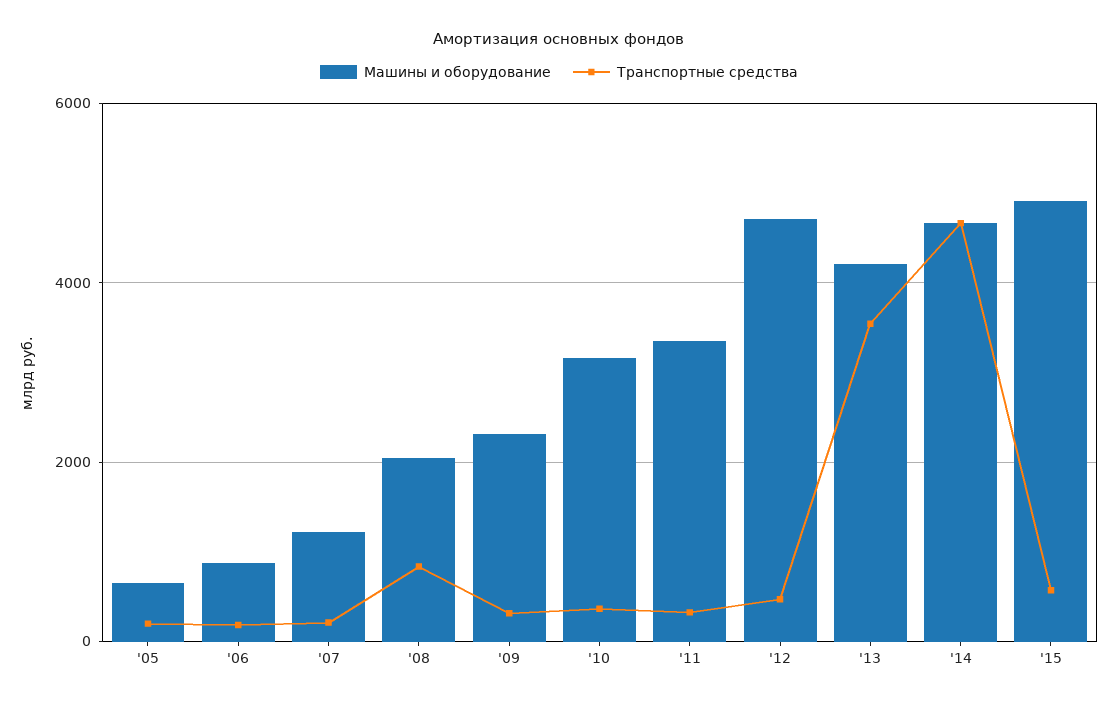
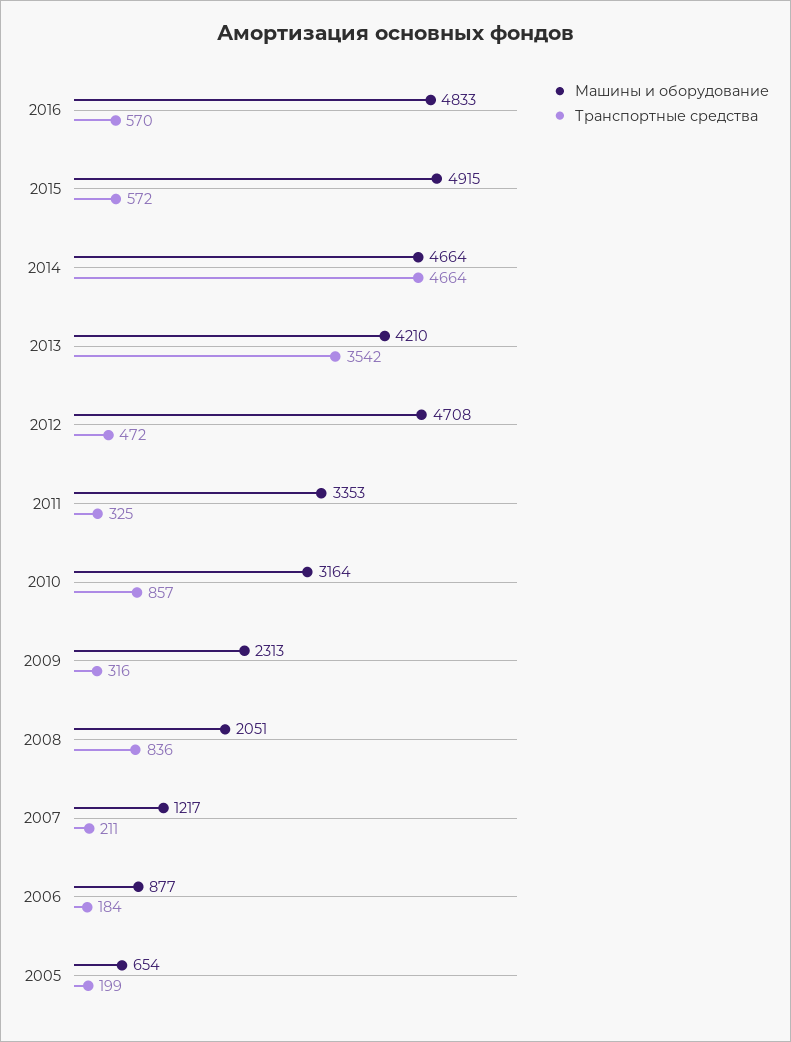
Транспортные средства, '10: 400 -> 857
Машины и оборудование, 2016: none -> 4833
Транспортные средства, 2016: none -> 570

